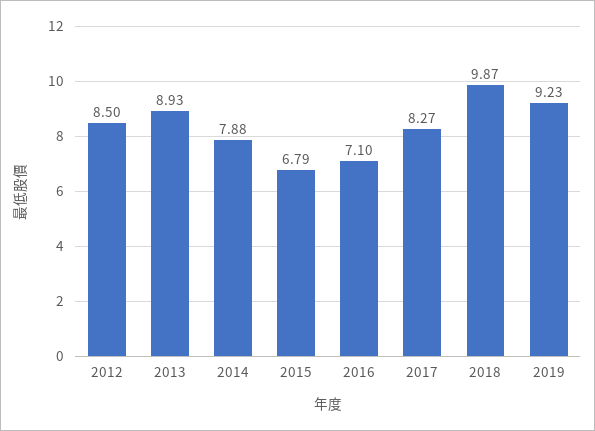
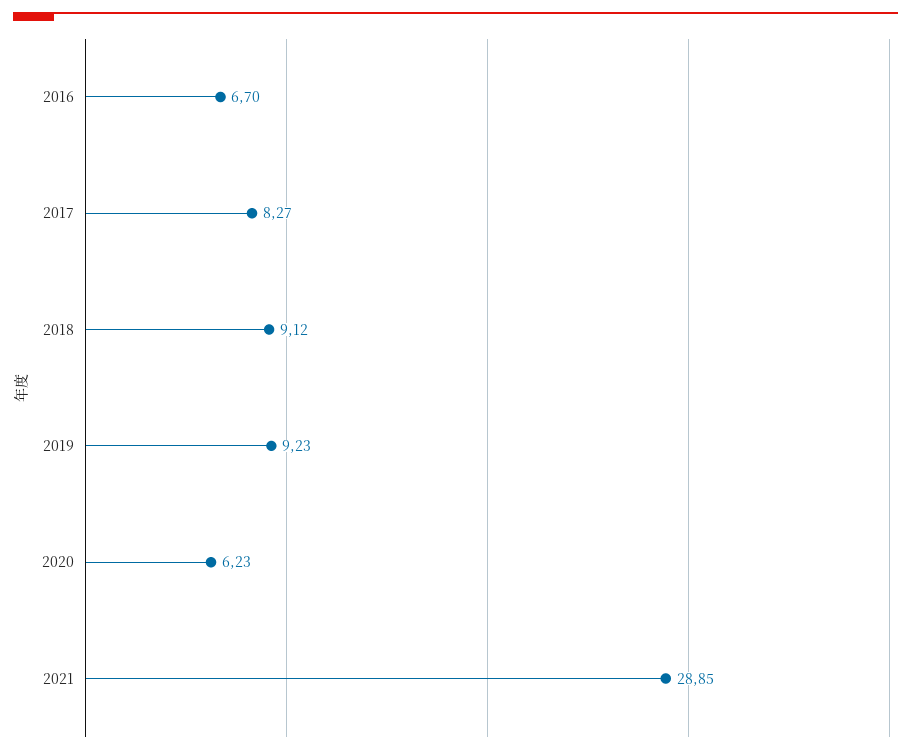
2012: 8.5 -> none
2013: 8.93 -> none
2014: 7.88 -> none
2015: 6.79 -> none
2016: 7.1 -> 6.7
2018: 9.87 -> 9.12
2020: none -> 6.23
2021: none -> 28.85

